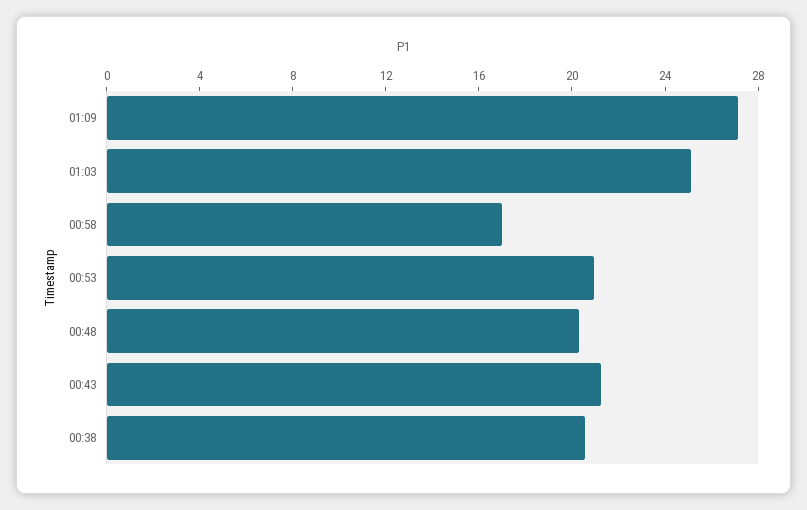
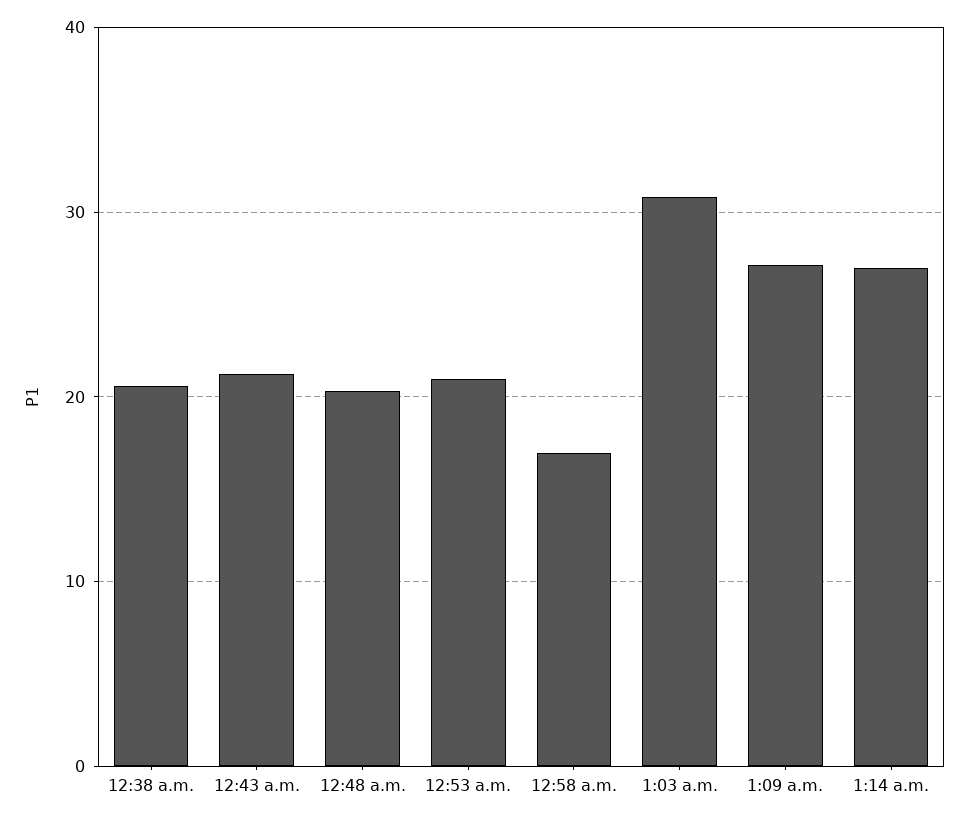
01:03: 25 -> 31
1:14 a.m.: none -> 27

